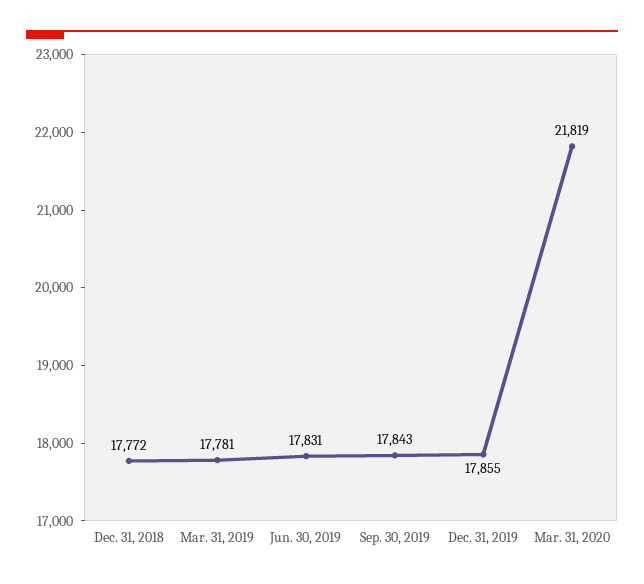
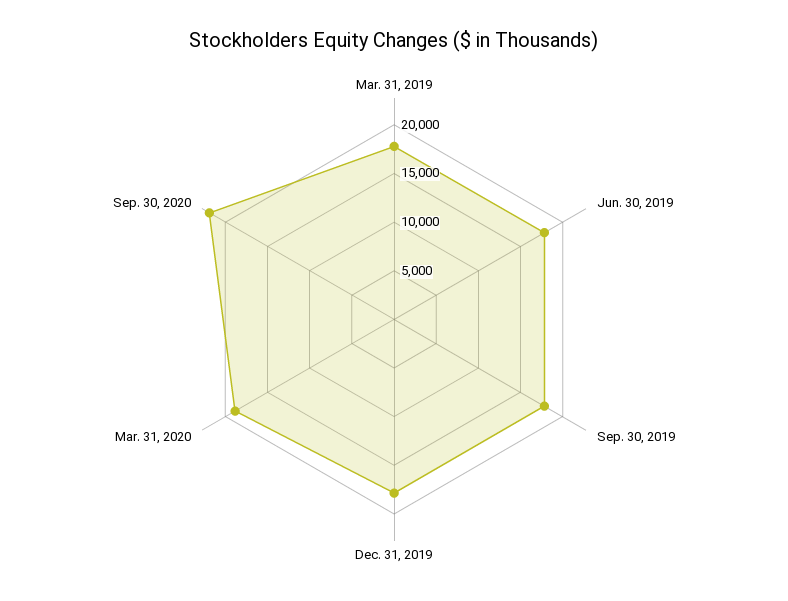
Dec. 31, 2018: 17772 -> none
Mar. 31, 2020: 21819 -> 19000
Sep. 30, 2020: none -> 22000

